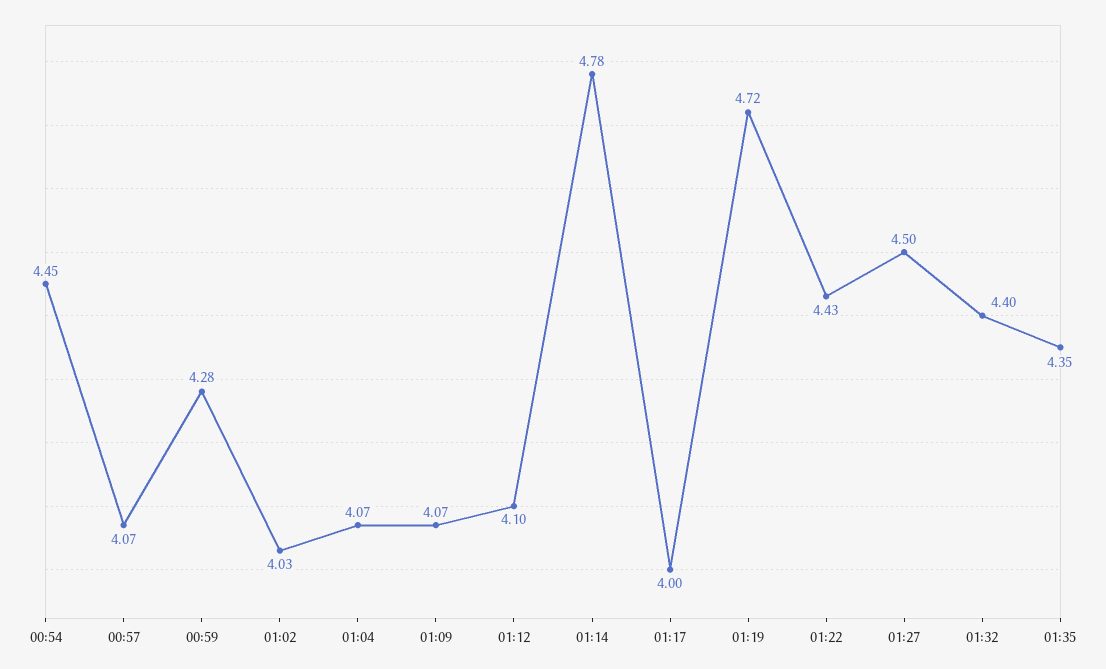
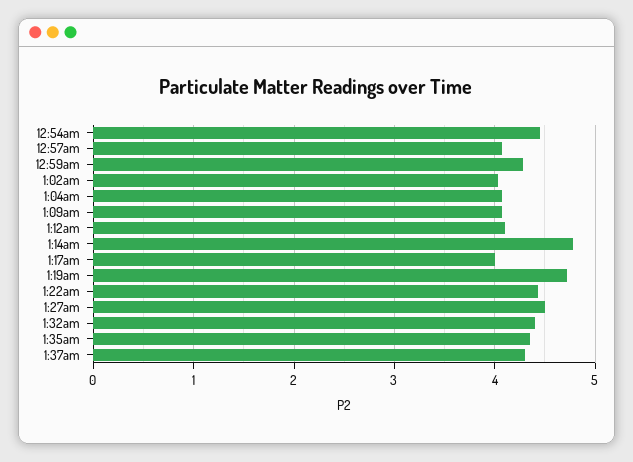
1:37am: none -> 4.3

